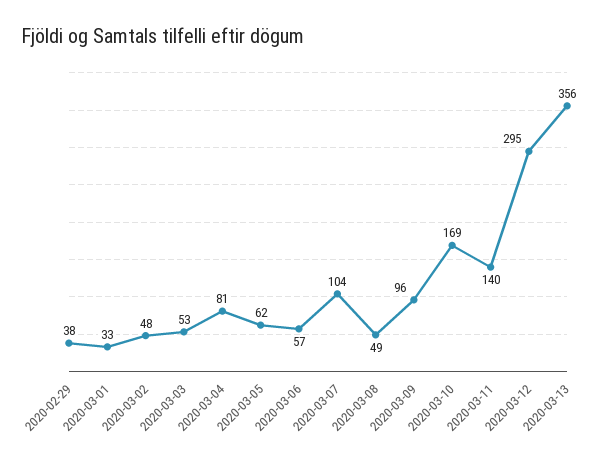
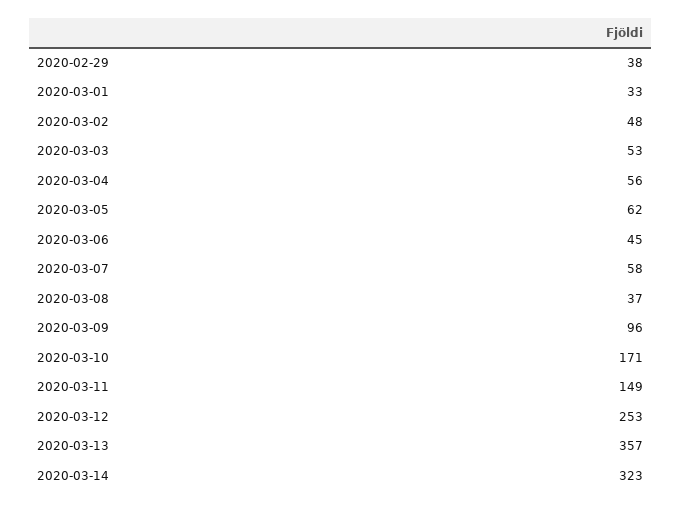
2020-03-04: 81 -> 56
2020-03-06: 57 -> 45
2020-03-07: 104 -> 58
2020-03-08: 49 -> 37
2020-03-10: 169 -> 171
2020-03-11: 140 -> 149
2020-03-12: 295 -> 253
2020-03-13: 356 -> 357
2020-03-14: none -> 323

